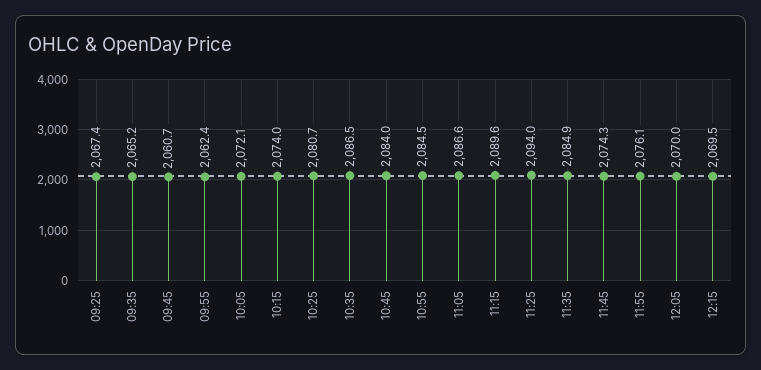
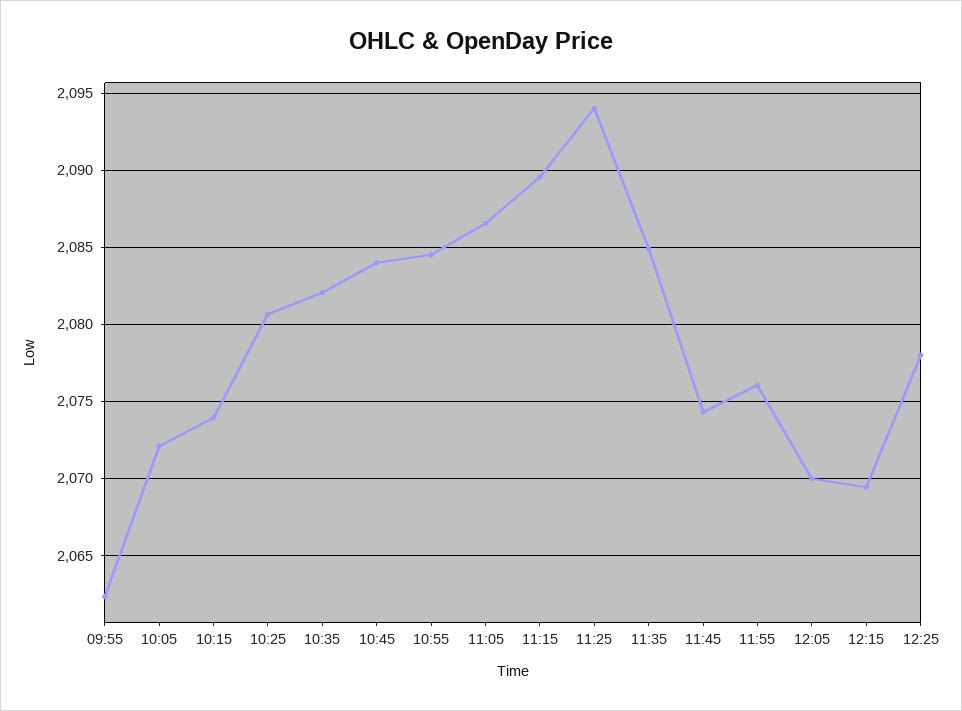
09:25: 2067.4 -> none
09:35: 2065.2 -> none
09:45: 2060.7 -> none
10:35: 2086.5 -> 2082
12:25: none -> 2078

